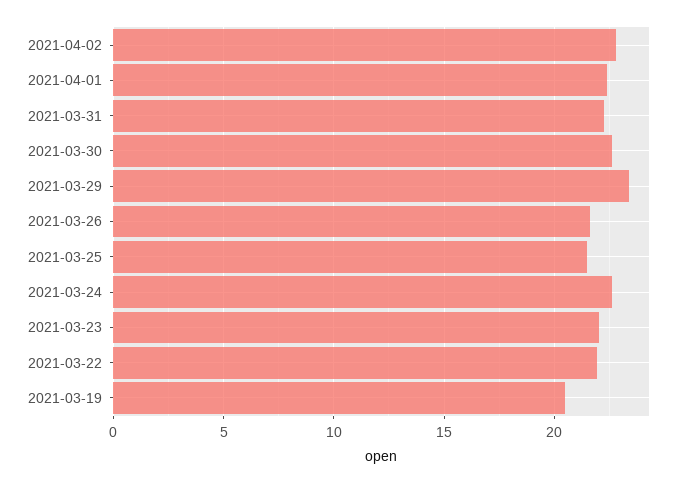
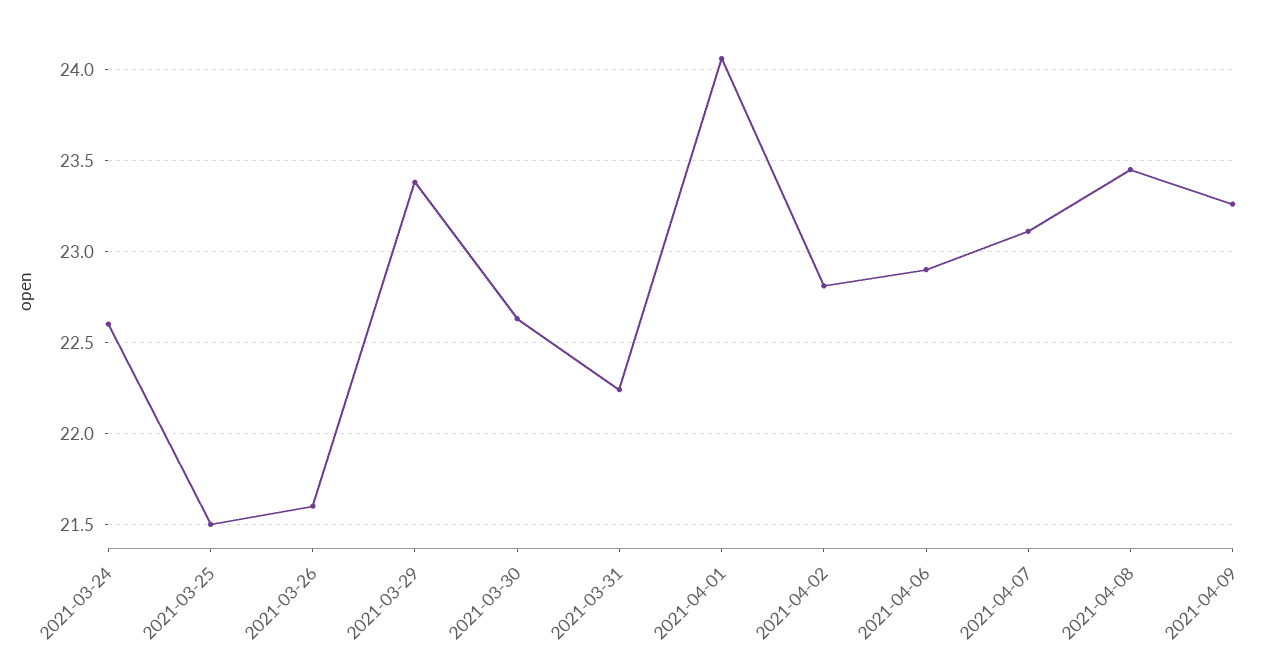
2021-04-01: 22.5 -> 24.05
2021-03-23: 22 -> none
2021-03-22: 22 -> none
2021-03-19: 20.5 -> none
2021-04-06: none -> 22.9
2021-04-07: none -> 23.1
2021-04-08: none -> 23.45
2021-04-09: none -> 23.25

